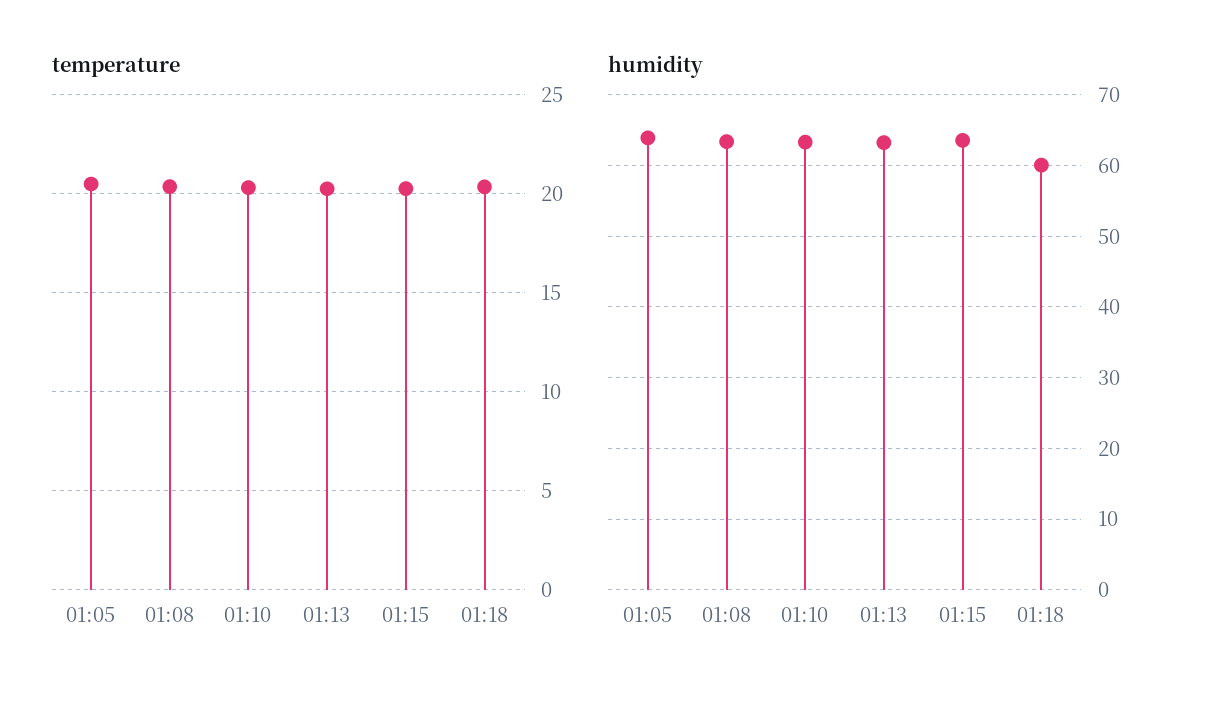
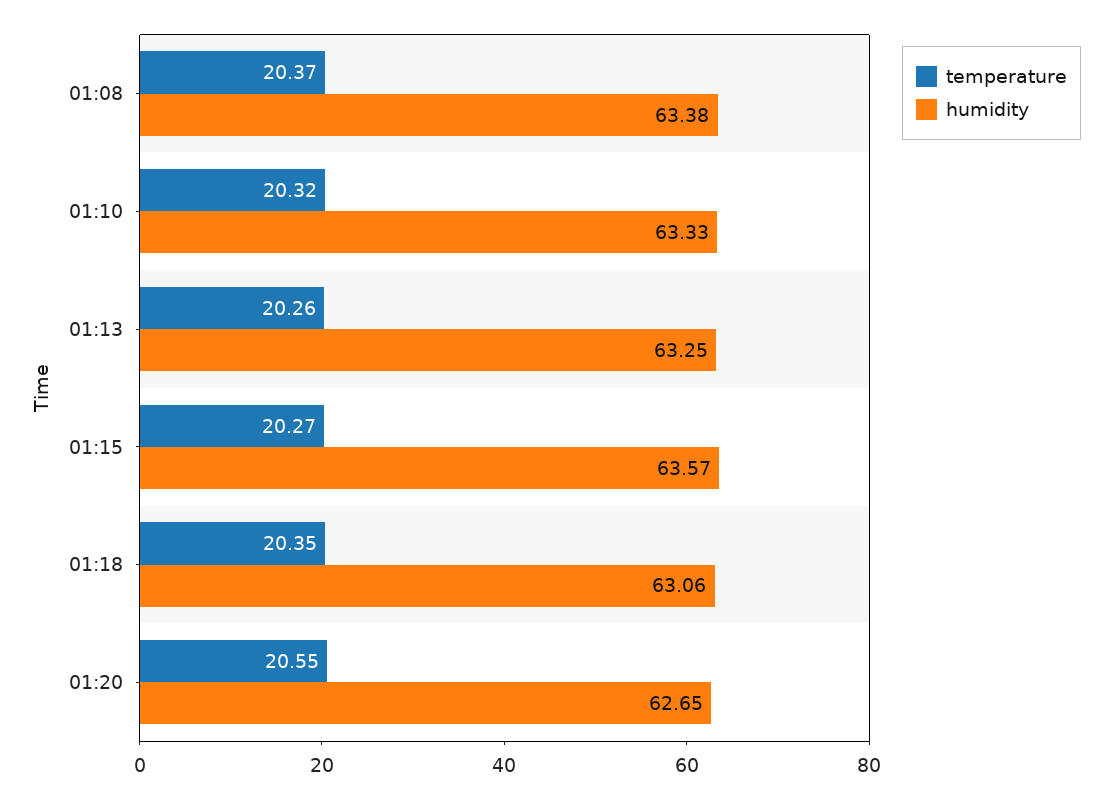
temperature, 01:05: 20.5 -> none
humidity, 01:05: 64 -> none
humidity, 01:18: 60 -> 63.06
temperature, 01:20: none -> 20.55
humidity, 01:20: none -> 62.65

